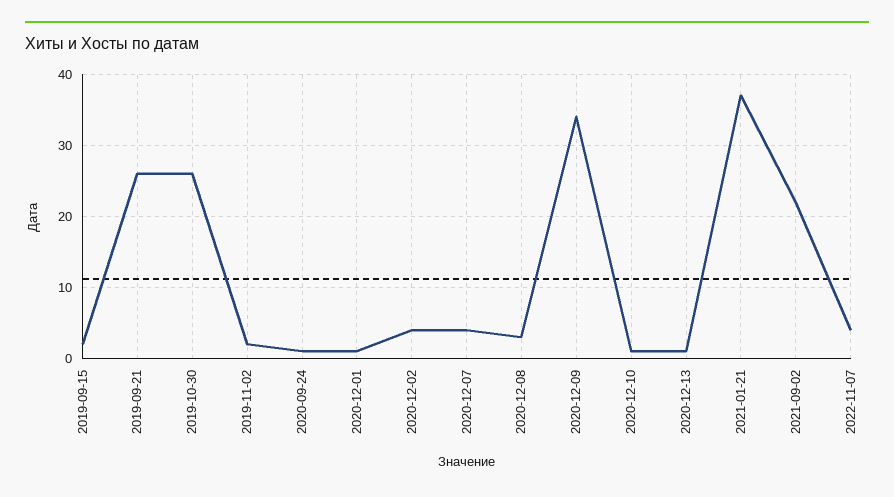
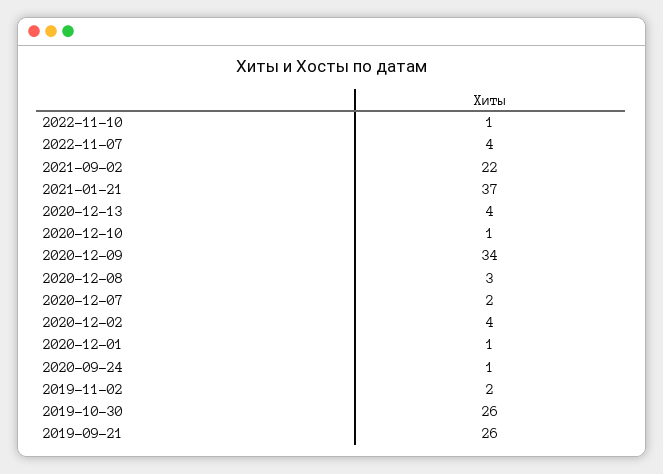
2019-09-15: 2 -> none
2020-12-07: 4 -> 2
2020-12-13: 1 -> 4
2022-11-10: none -> 1

